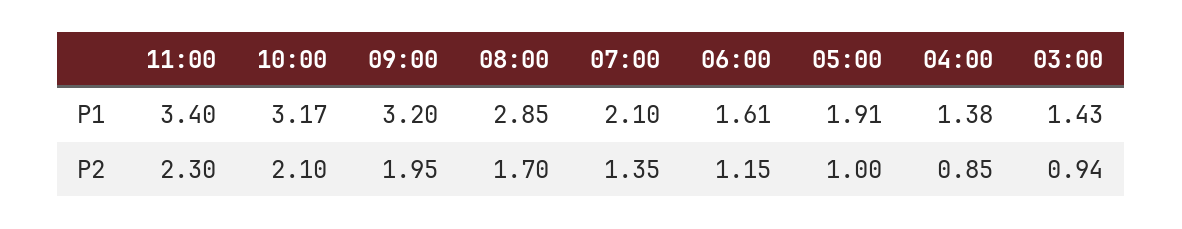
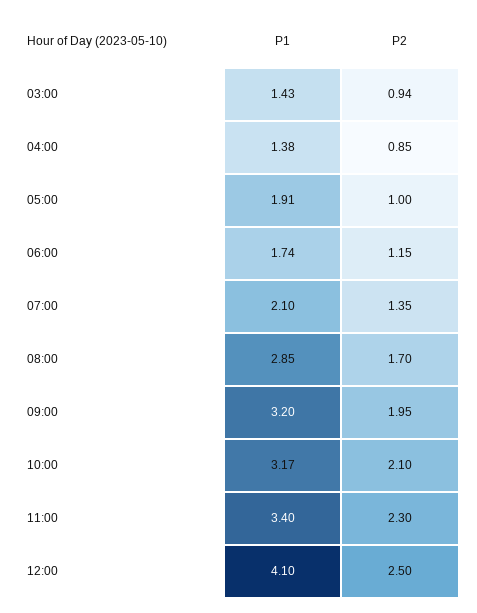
06:00, P1: 1.61 -> 1.74
12:00, P1: none -> 4.1
12:00, P2: none -> 2.5

